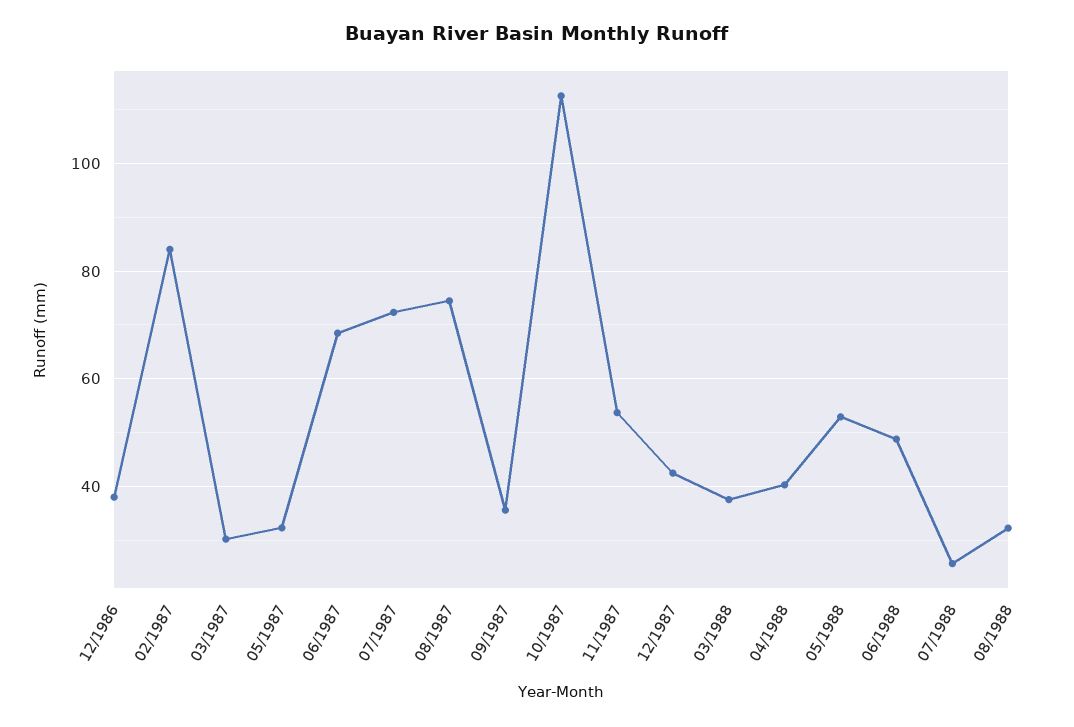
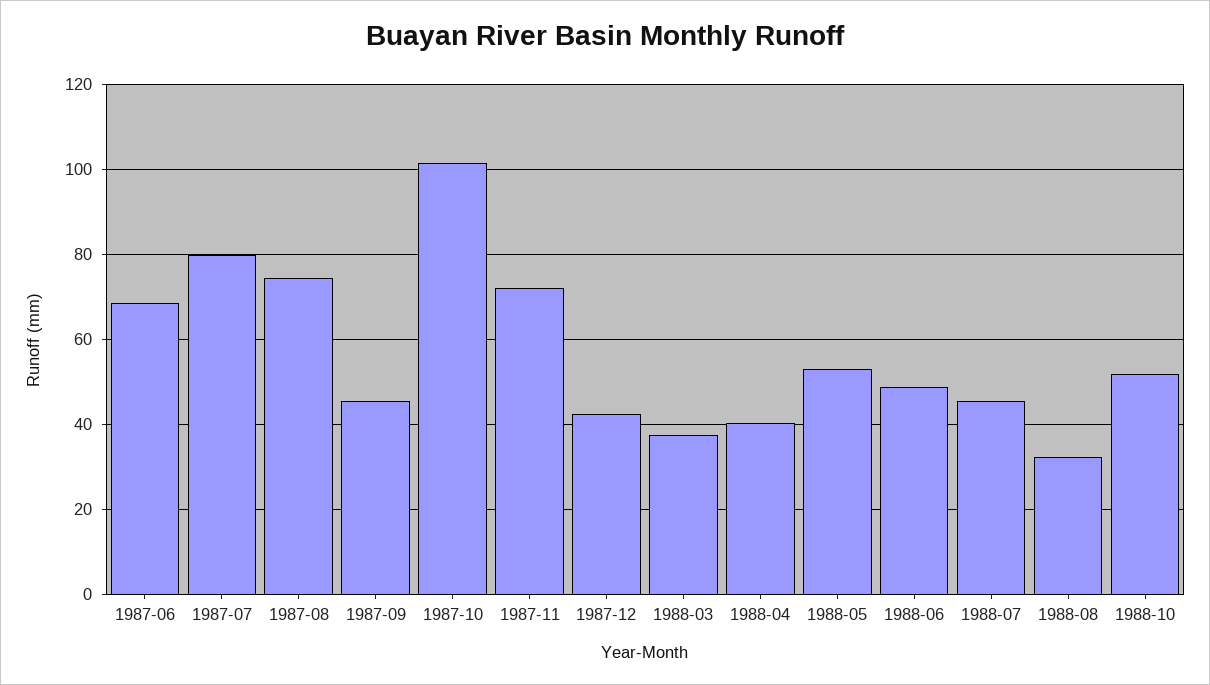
12/1986: 38 -> none
02/1987: 84 -> none
03/1987: 30 -> none
05/1987: 32 -> none
07/1987: 72 -> 80
09/1987: 36 -> 46
10/1987: 112 -> 102
11/1987: 54 -> 72
07/1988: 26 -> 46
1988-10: none -> 52

